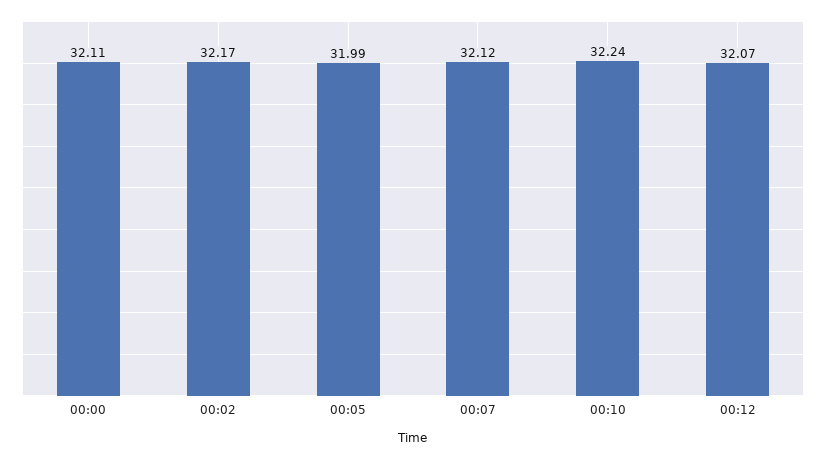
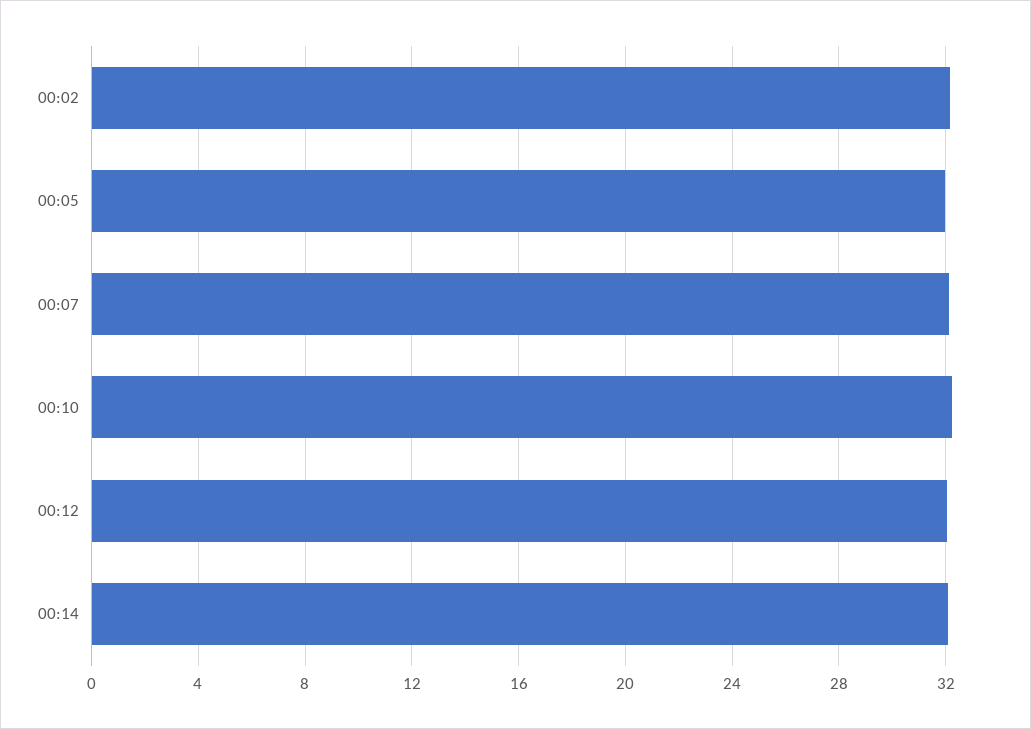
00:00: 32.11 -> none
00:14: none -> 32

